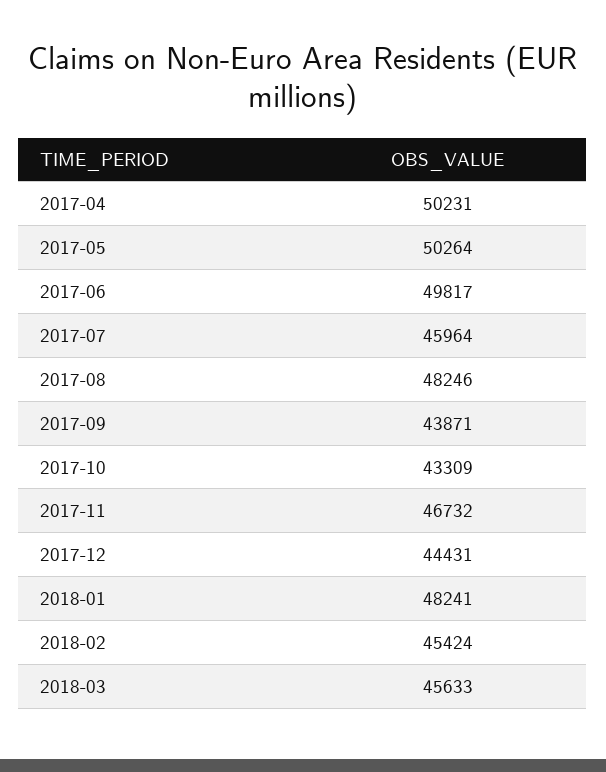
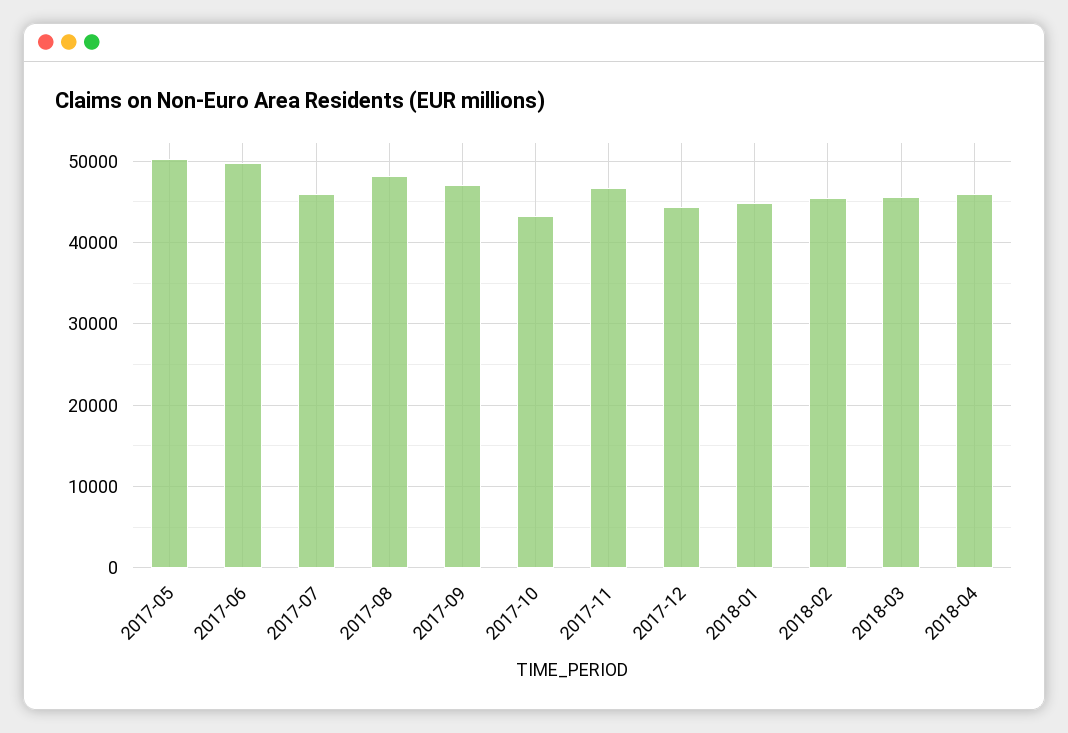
2017-04: 50231 -> none
2017-09: 43871 -> 47000
2018-01: 48241 -> 45000
2018-04: none -> 46000

